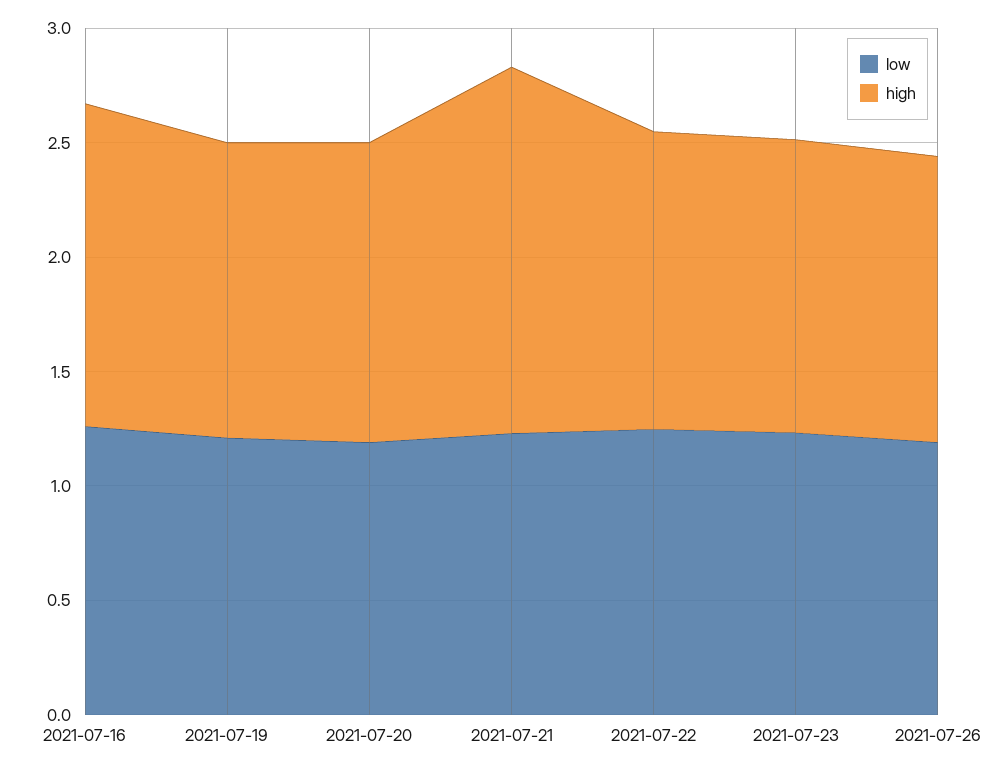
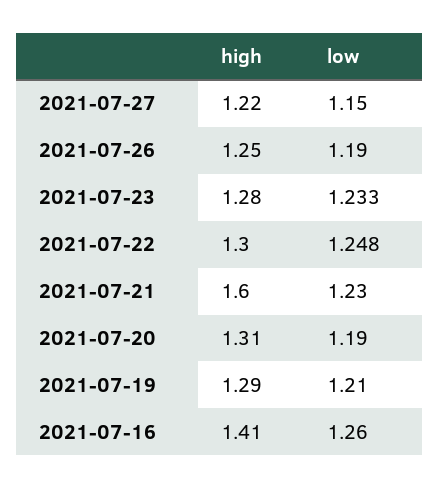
high, 2021-07-27: none -> 1.22
low, 2021-07-27: none -> 1.15

